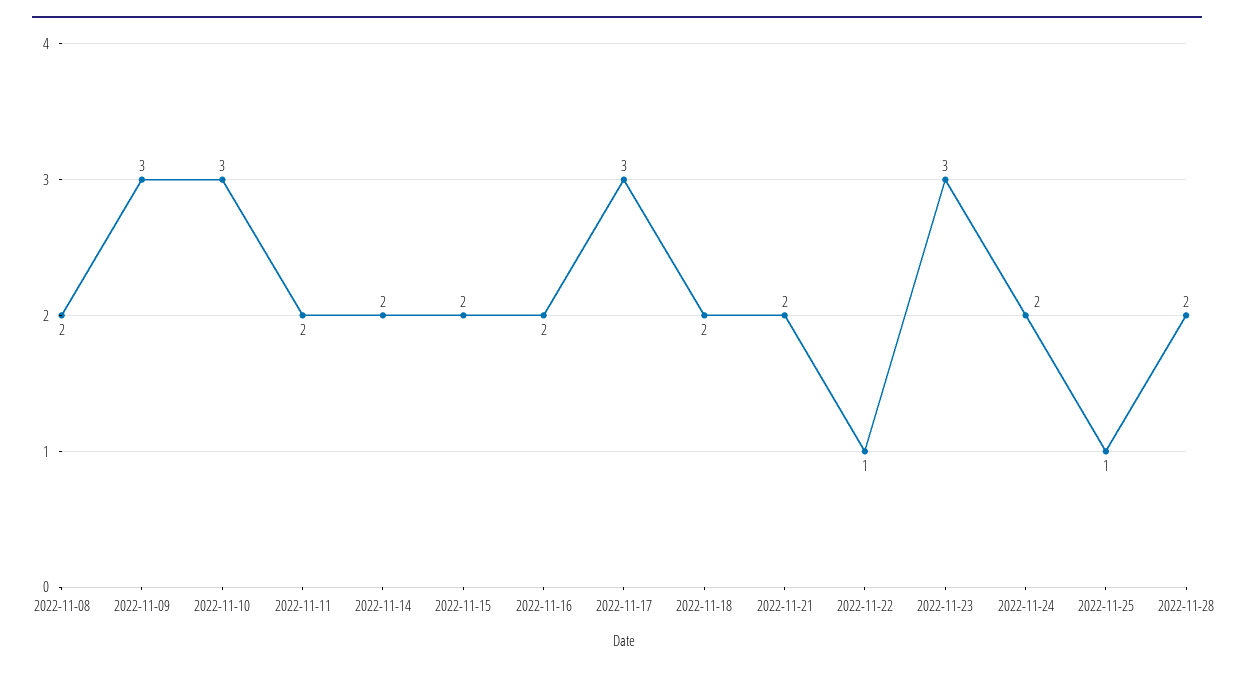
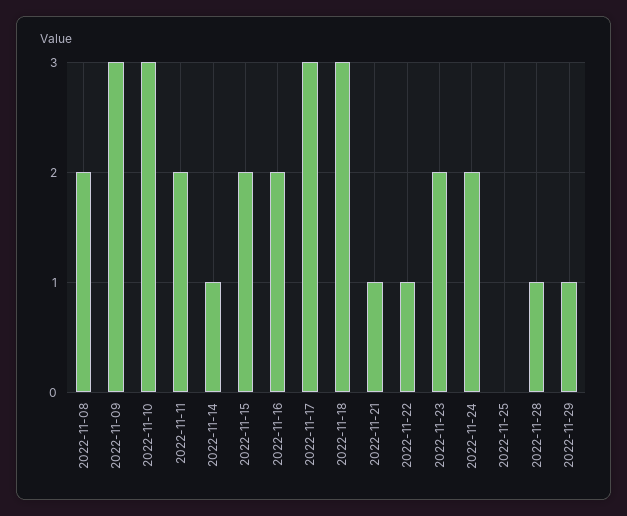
2022-11-14: 2 -> 1
2022-11-18: 2 -> 3
2022-11-21: 2 -> 1
2022-11-23: 3 -> 2
2022-11-25: 1 -> 0
2022-11-28: 2 -> 1
2022-11-29: none -> 1

